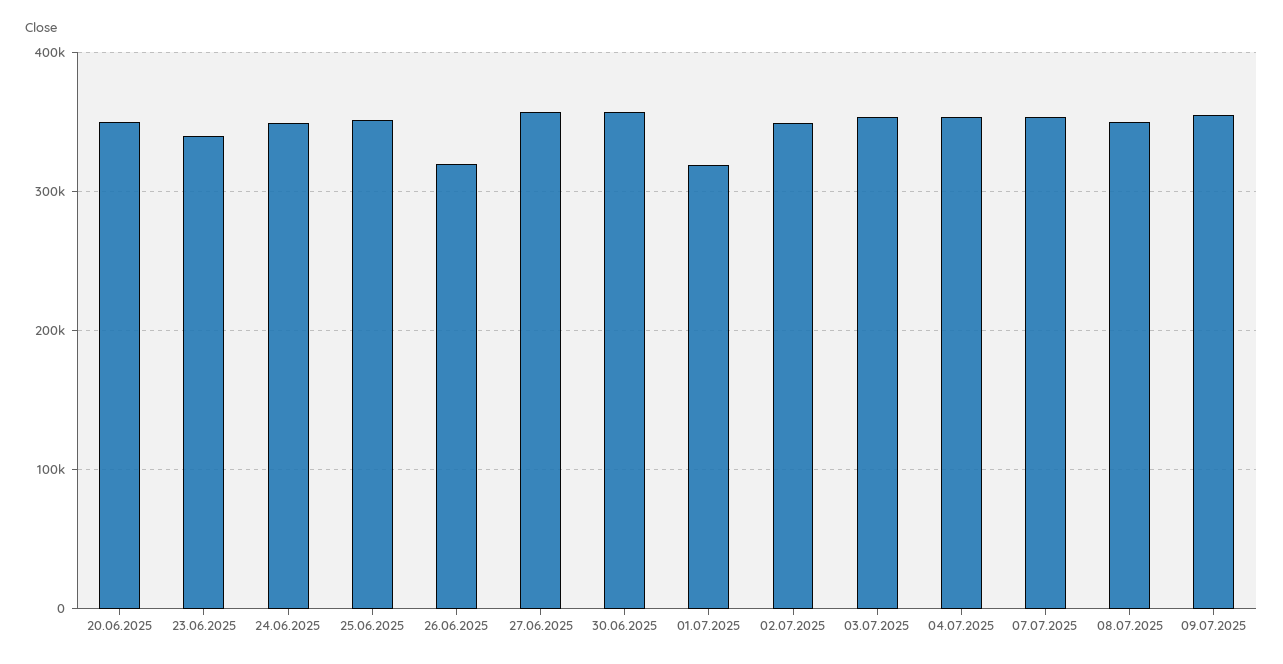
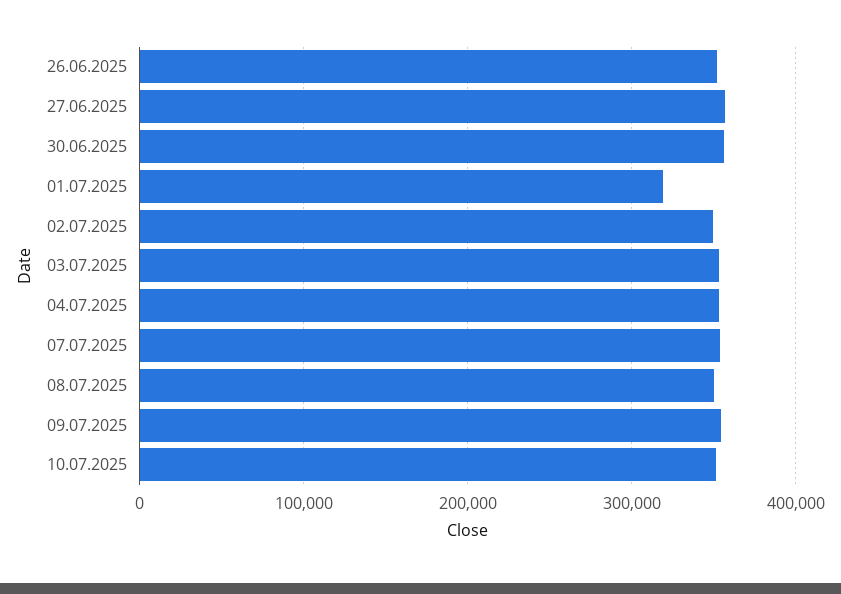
20.06.2025: 350000 -> none
23.06.2025: 340000 -> none
24.06.2025: 350000 -> none
25.06.2025: 350000 -> none
26.06.2025: 320000 -> 350000
10.07.2025: none -> 350000

